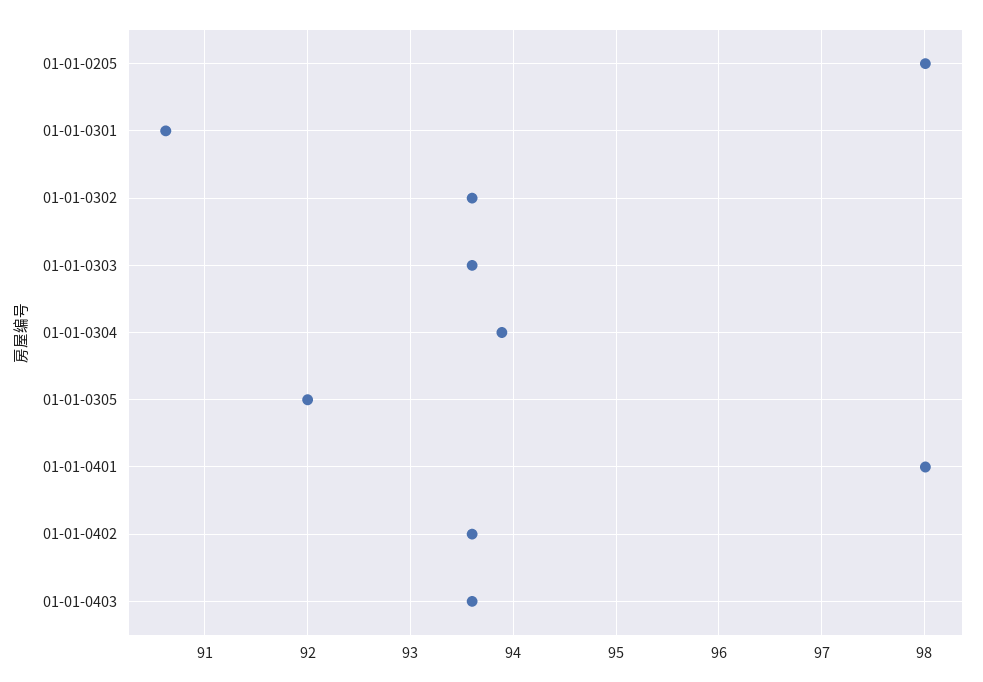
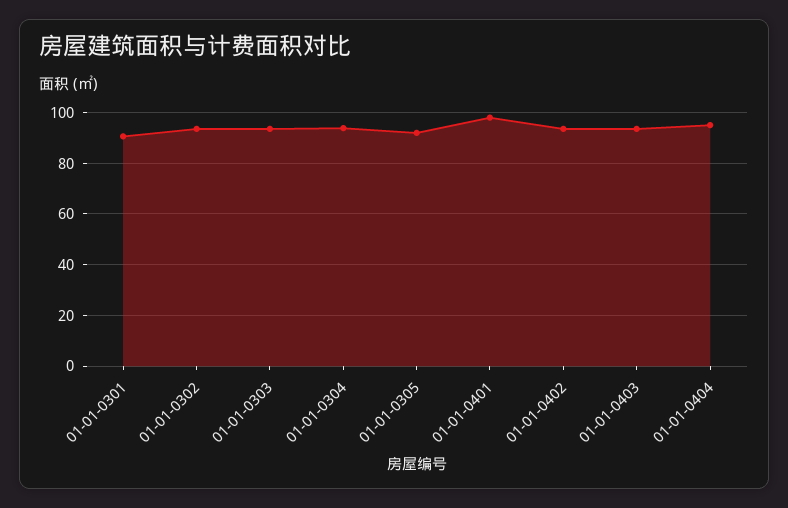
01-01-0205: 98 -> none
01-01-0404: none -> 95

